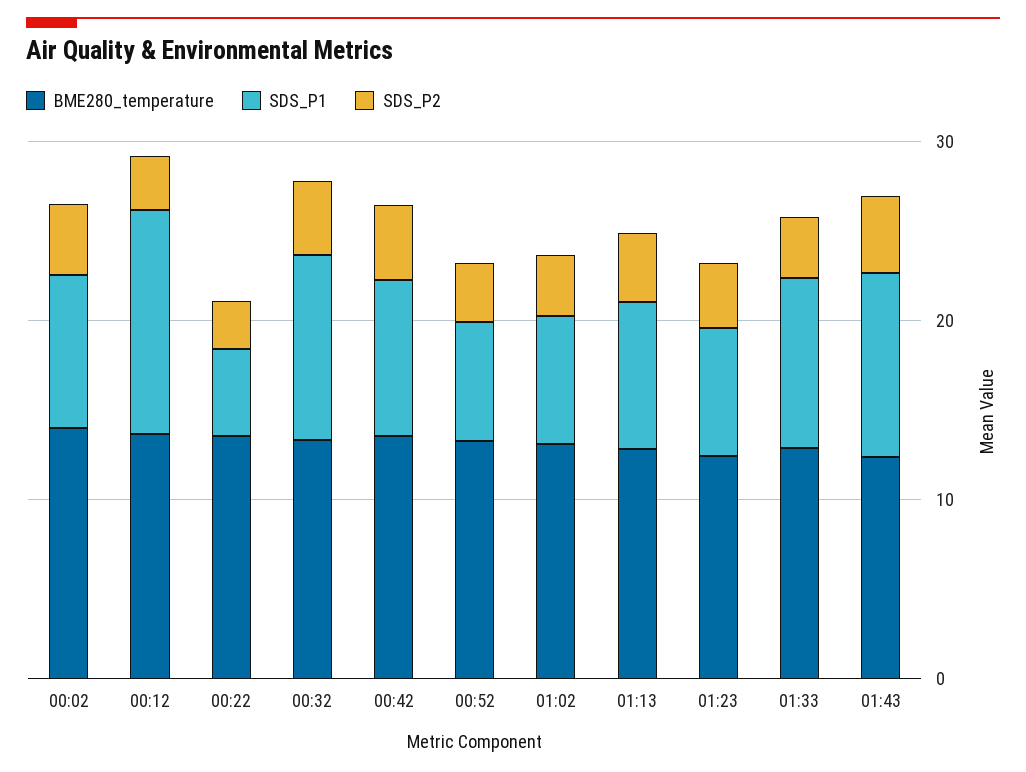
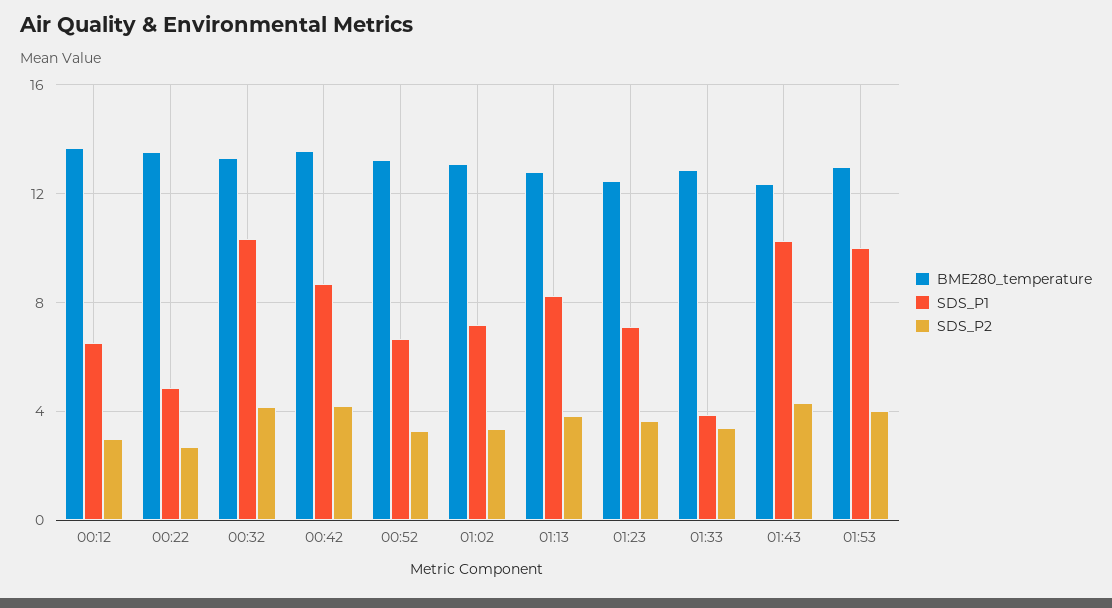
BME280_temperature, 00:02: 14 -> none
SDS_P1, 00:02: 8 -> none
SDS_P2, 00:02: 4 -> none
SDS_P1, 00:12: 12 -> 6.5
SDS_P1, 01:33: 10 -> 4
BME280_temperature, 01:53: none -> 13
SDS_P1, 01:53: none -> 10
SDS_P2, 01:53: none -> 4

